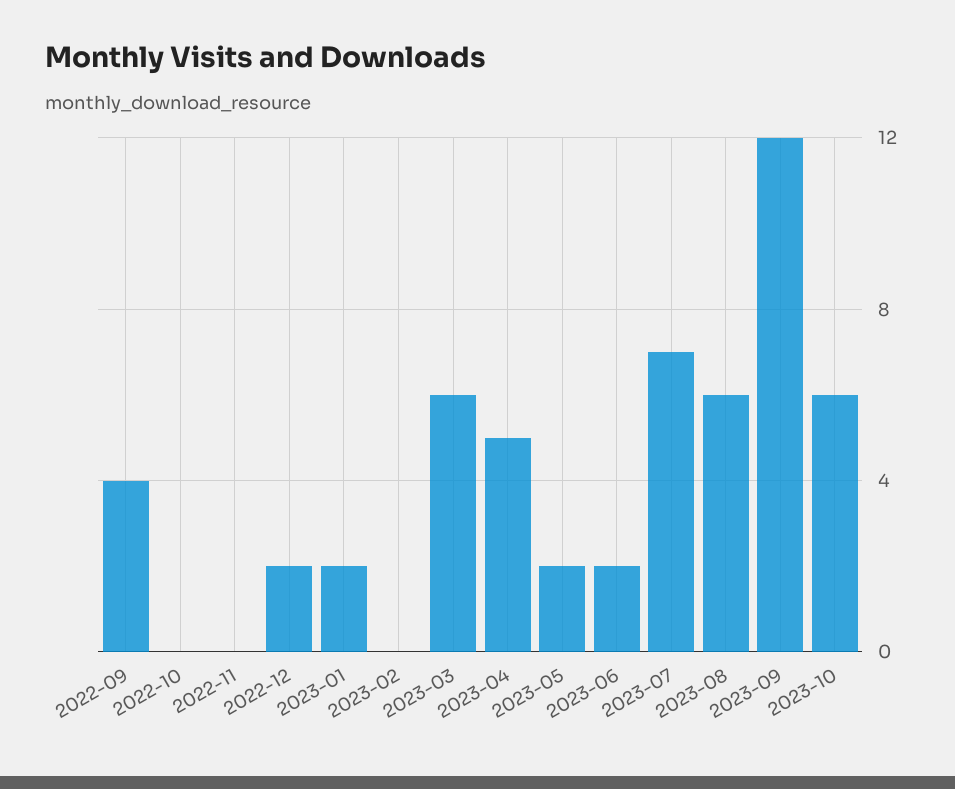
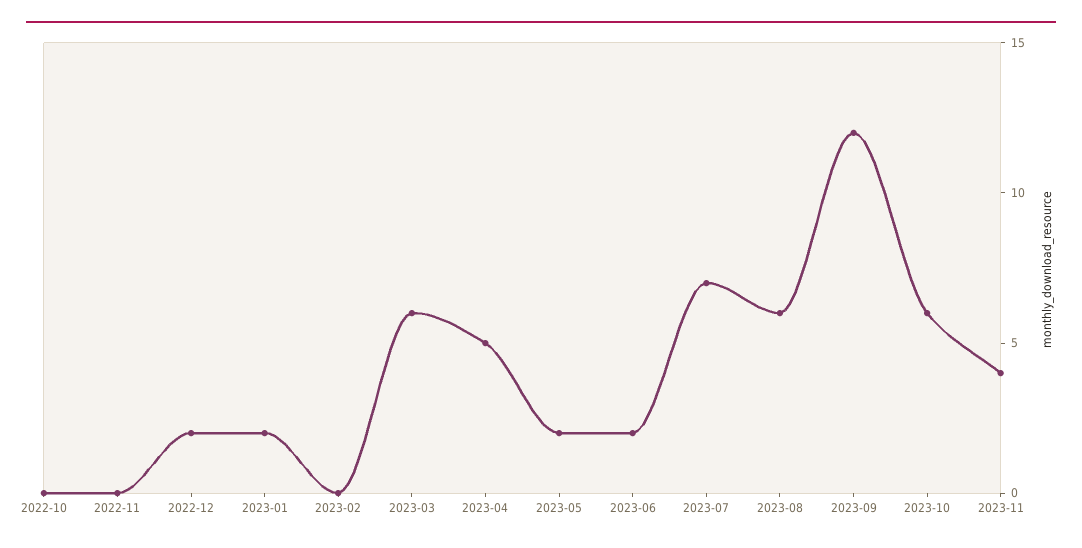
2022-09: 4 -> none
2023-11: none -> 4

